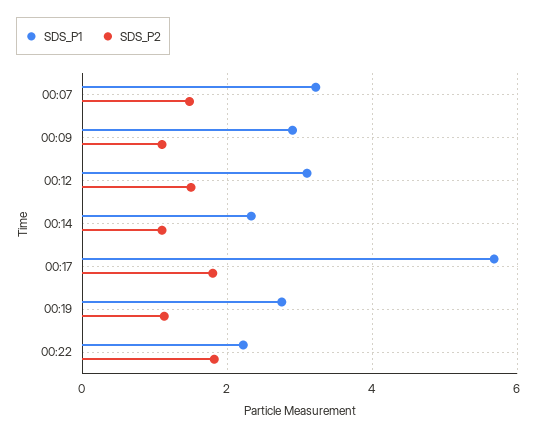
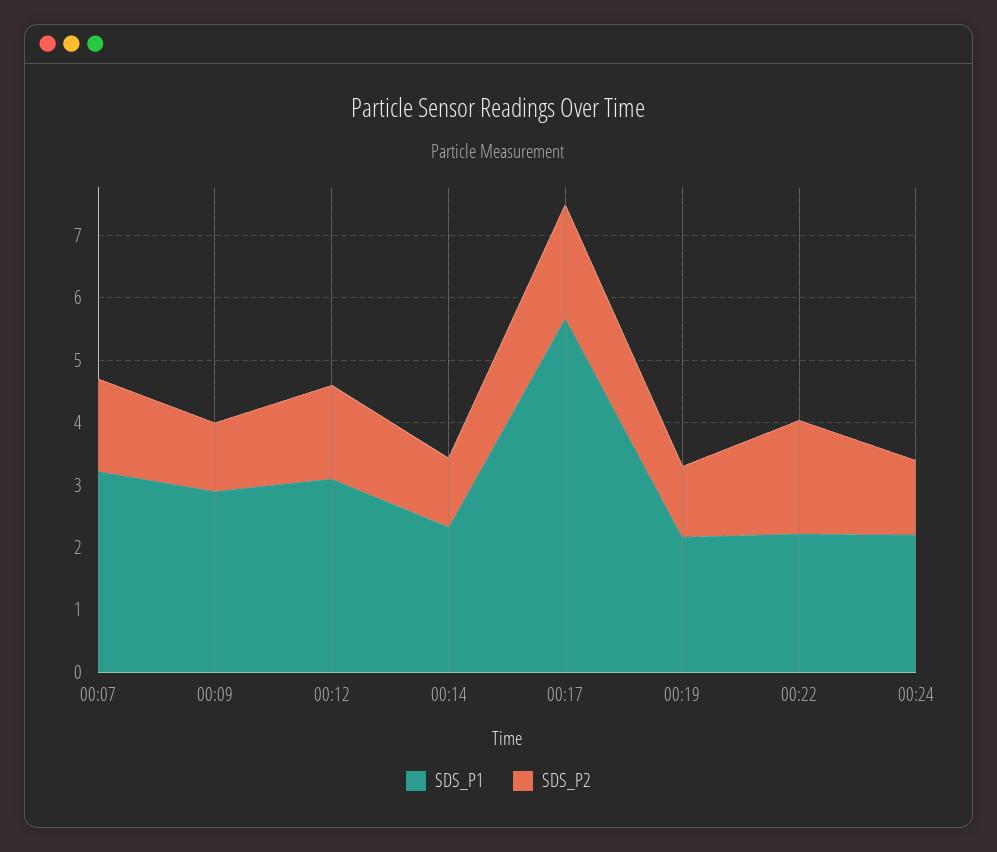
SDS_P1, 00:19: 2.8 -> 2.2
SDS_P1, 00:24: none -> 2.2
SDS_P2, 00:24: none -> 1.2

